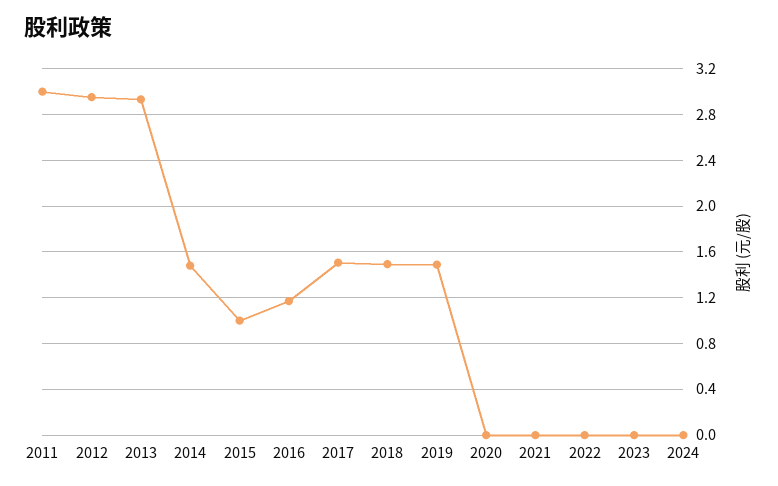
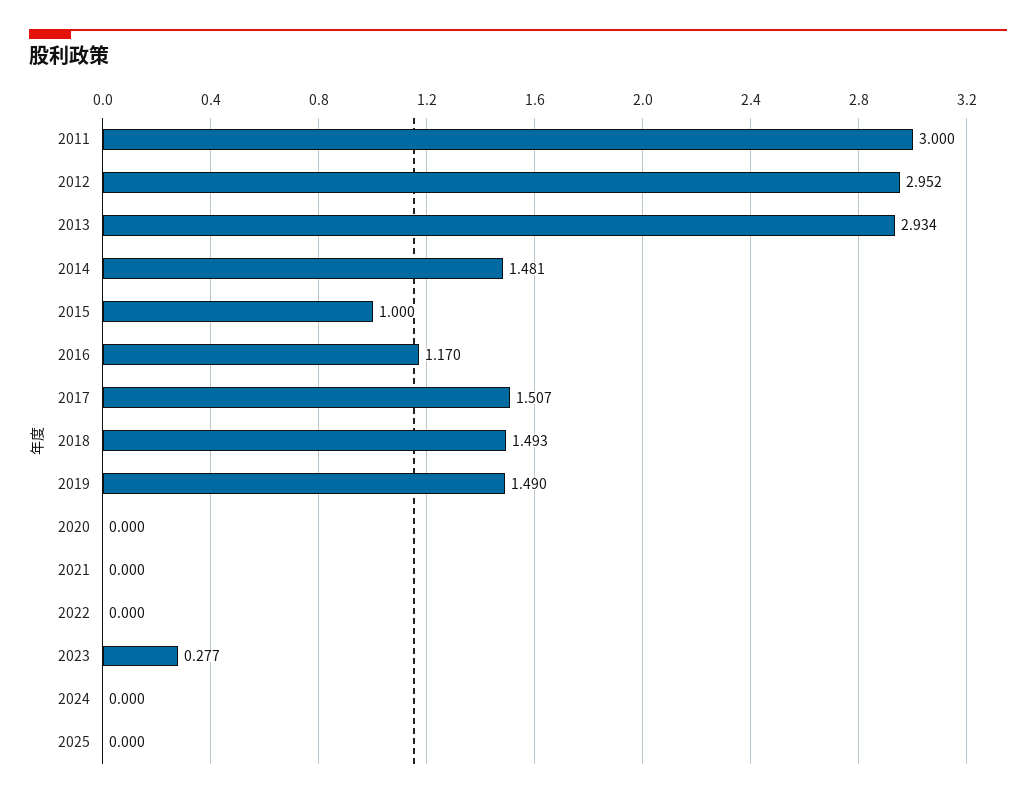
2023: 0 -> 0.277
2025: none -> 0

